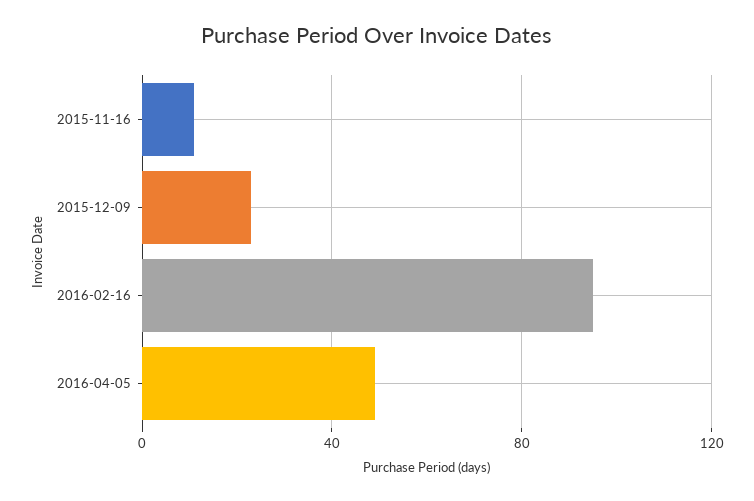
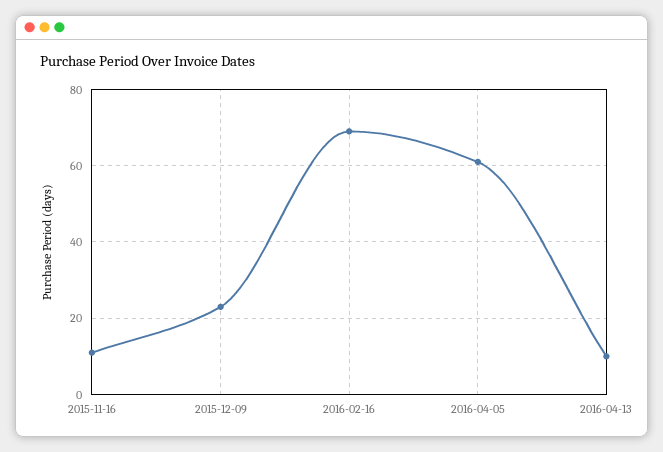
2016-02-16: 95 -> 70
2016-04-05: 50 -> 60
2016-04-13: none -> 10

